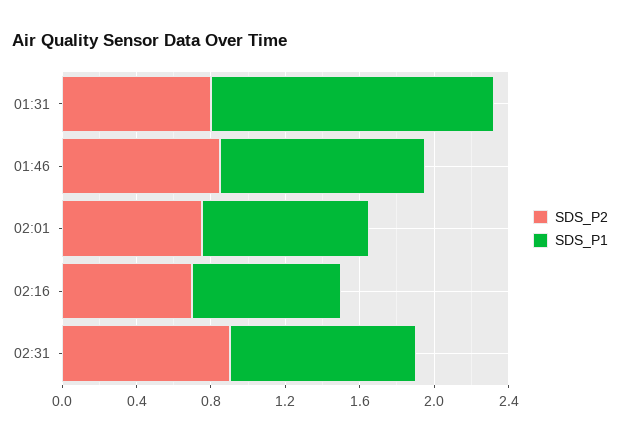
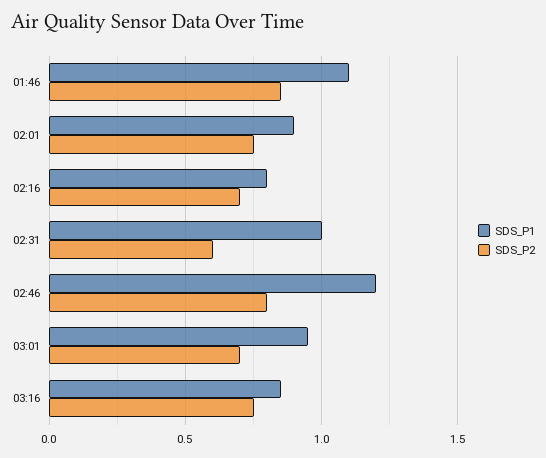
SDS_P2, 01:31: 0.8 -> none
SDS_P1, 01:31: 1.5 -> none
SDS_P2, 02:31: 0.9 -> 0.6
SDS_P1, 02:46: none -> 1.2
SDS_P2, 02:46: none -> 0.8
SDS_P1, 03:01: none -> 0.95
SDS_P2, 03:01: none -> 0.7
SDS_P1, 03:16: none -> 0.85
SDS_P2, 03:16: none -> 0.75

